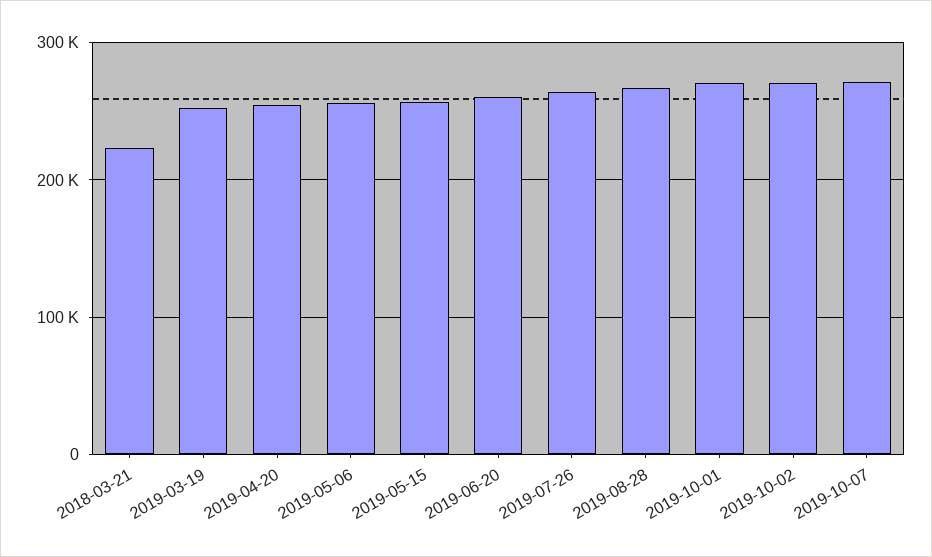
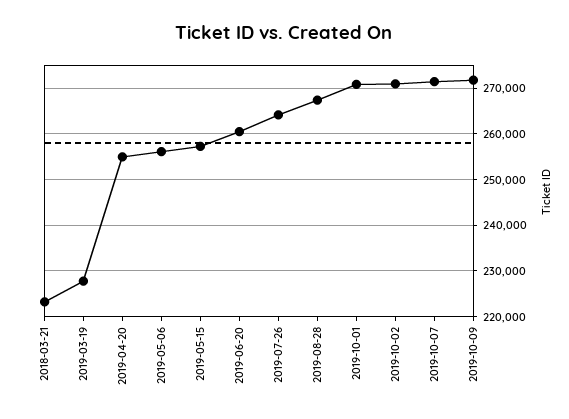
2019-03-19: 250000 -> 228000
2019-10-09: none -> 272000

